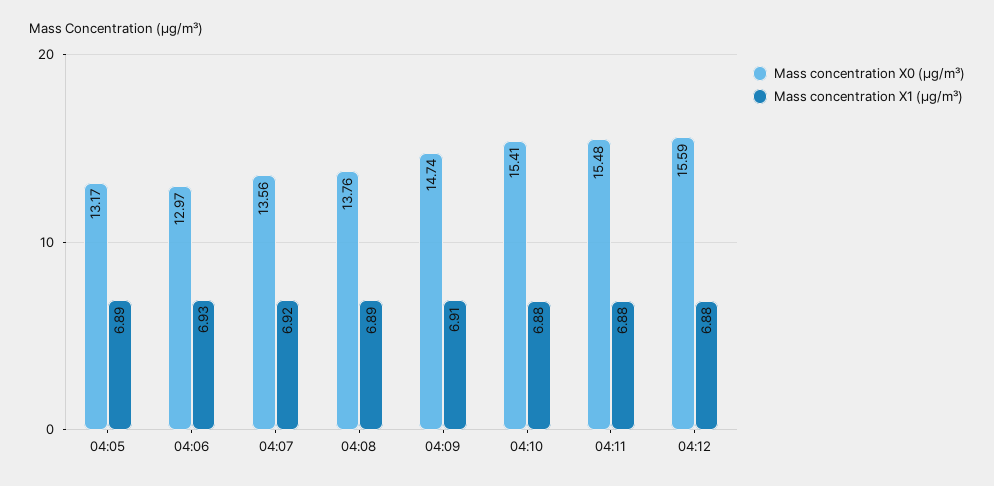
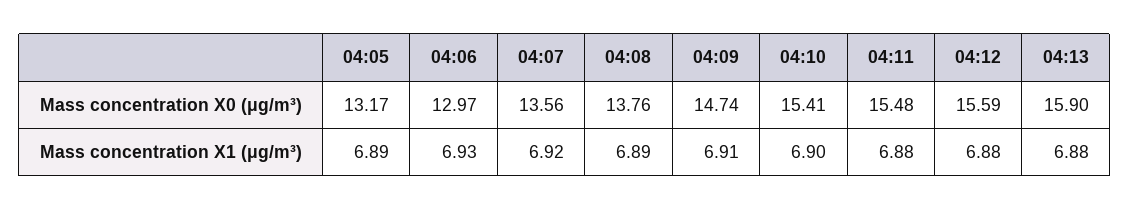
Mass concentration X1 (μg/m³), 04:10: 6.88 -> 6.9
Mass concentration X0 (μg/m³), 04:13: none -> 15.9
Mass concentration X1 (μg/m³), 04:13: none -> 6.88

